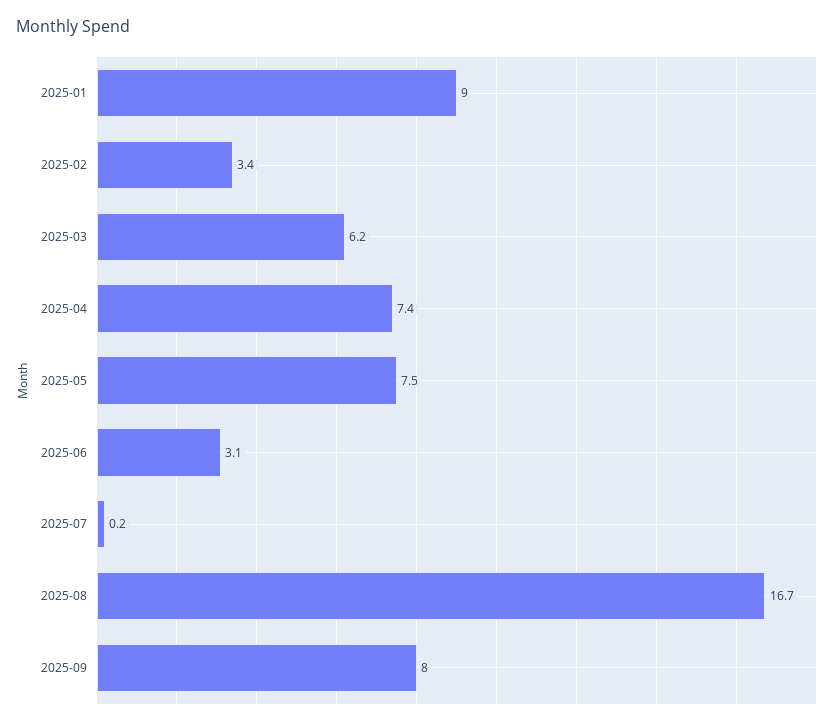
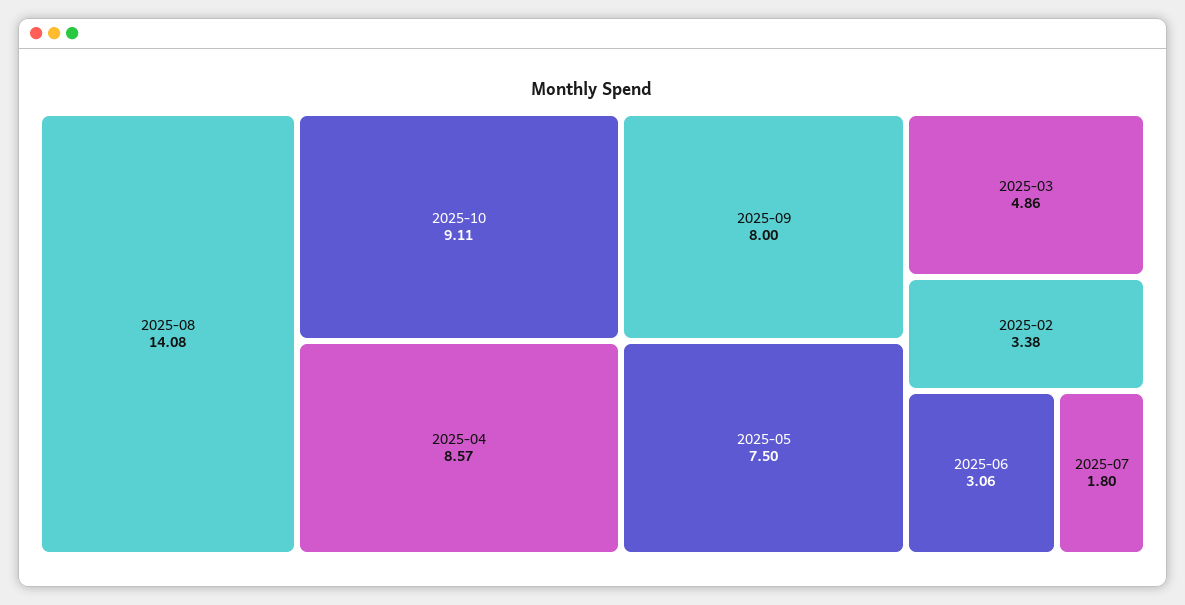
2025-01: 9 -> none
2025-03: 6.2 -> 4.86
2025-04: 7.4 -> 8.57
2025-07: 0.2 -> 1.8
2025-08: 16.7 -> 14.08
2025-10: none -> 9.11

